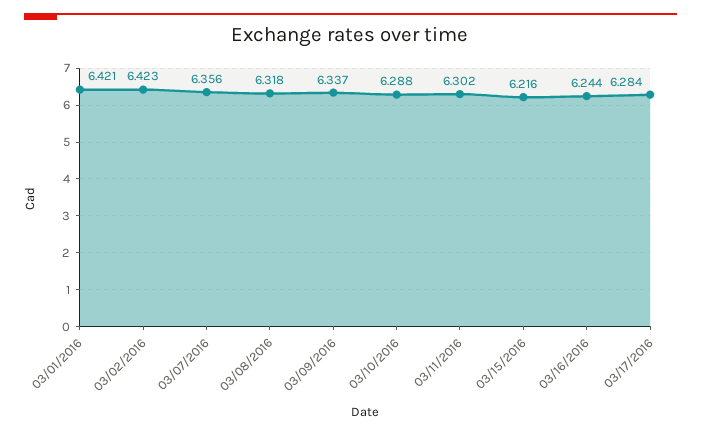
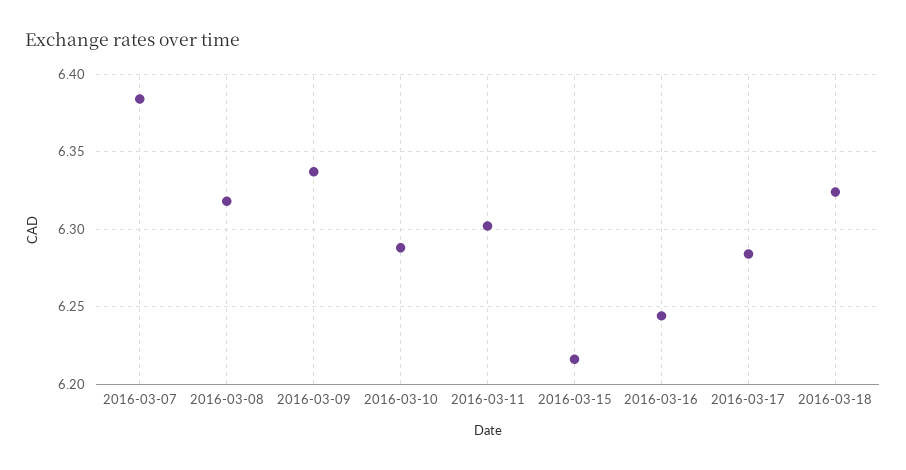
03/01/2016: 6.421 -> none
03/02/2016: 6.423 -> none
03/07/2016: 6.356 -> 6.385
2016-03-18: none -> 6.325

